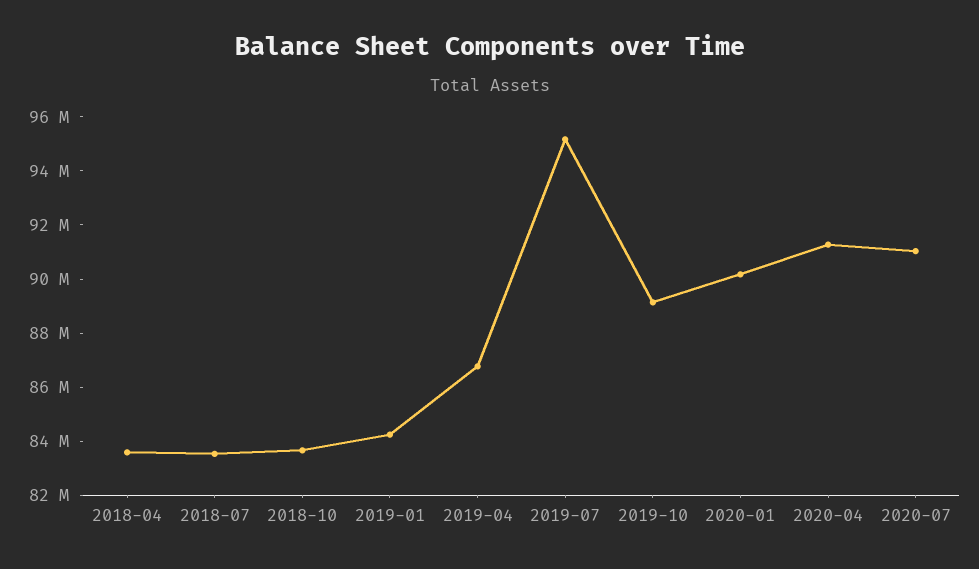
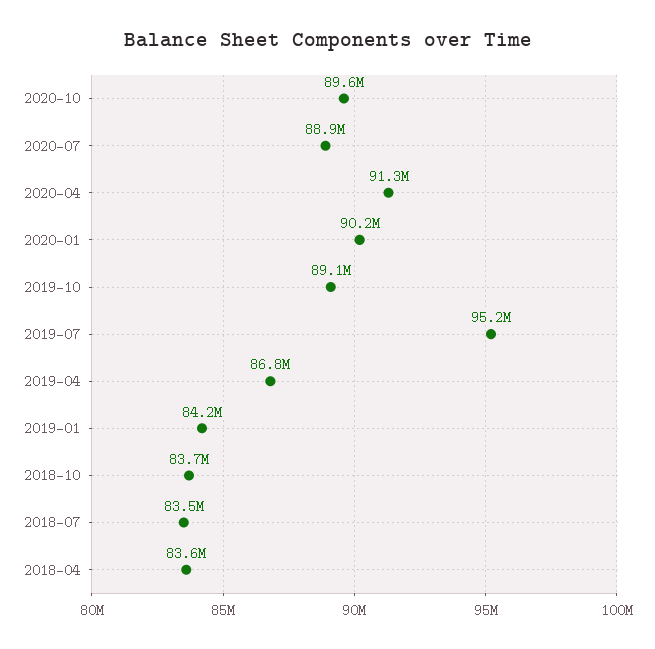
2020-07: 91000000 -> 88900000
2020-10: none -> 89600000

